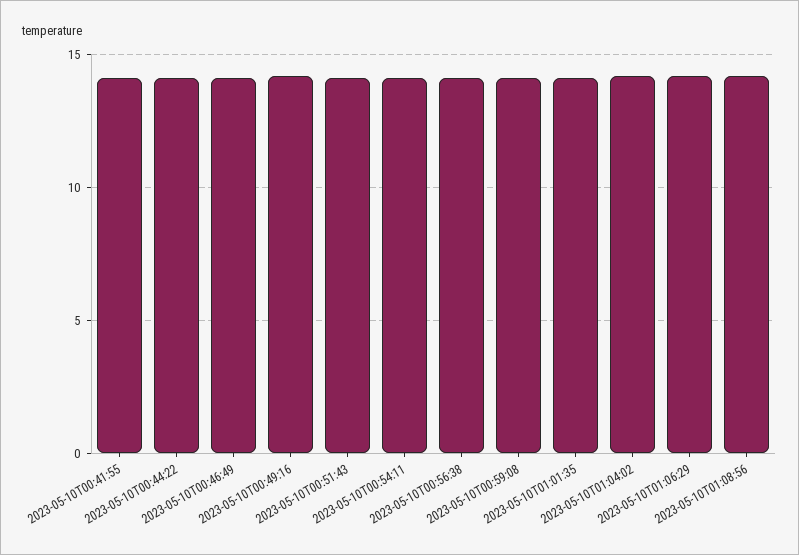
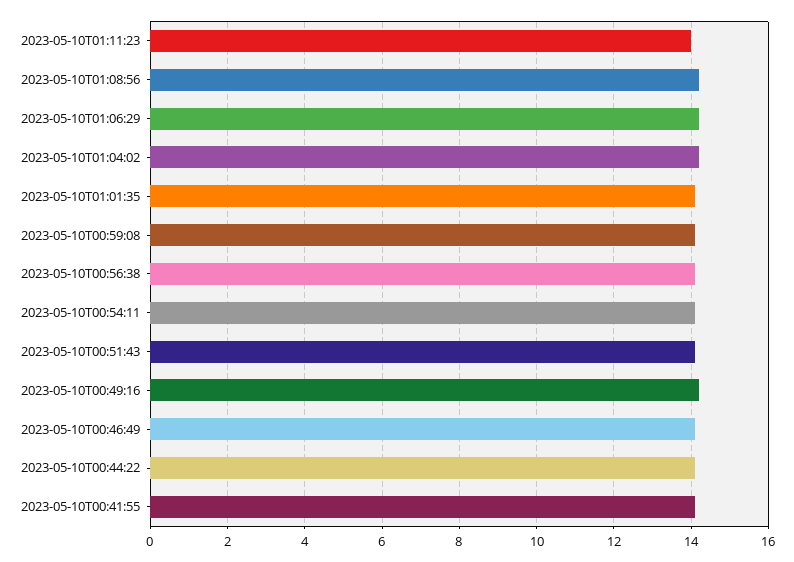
2023-05-10T01:11:23: none -> 14

